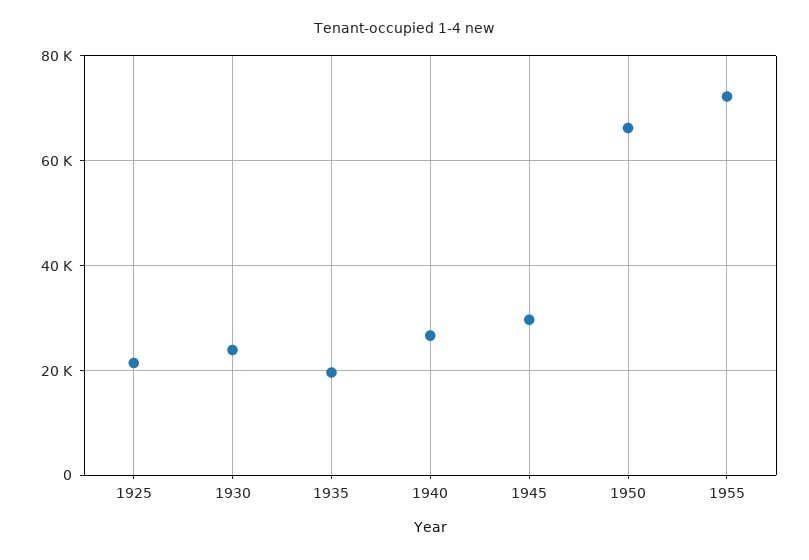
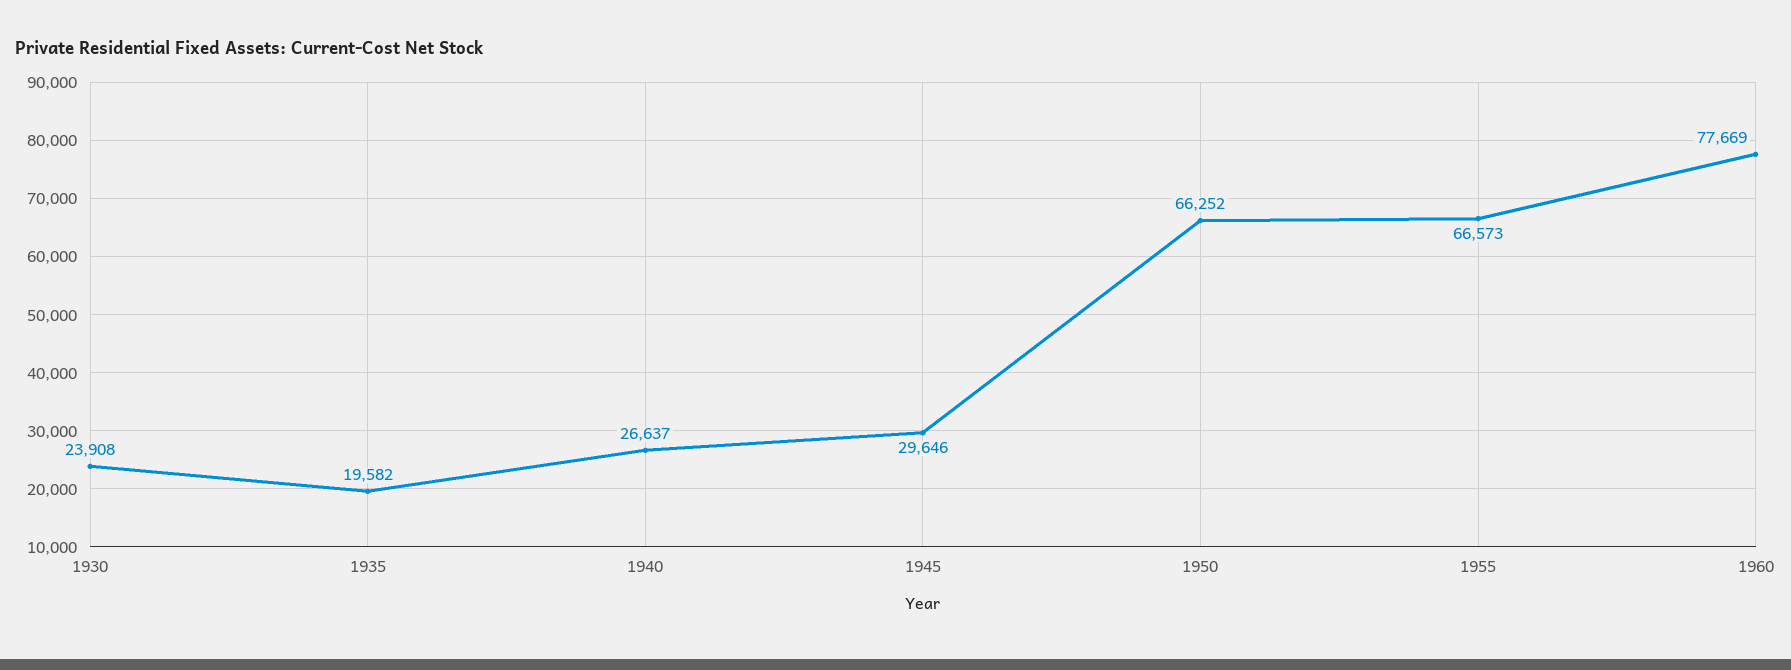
1925: 22000 -> none
1955: 72000 -> 66573
1960: none -> 77669

